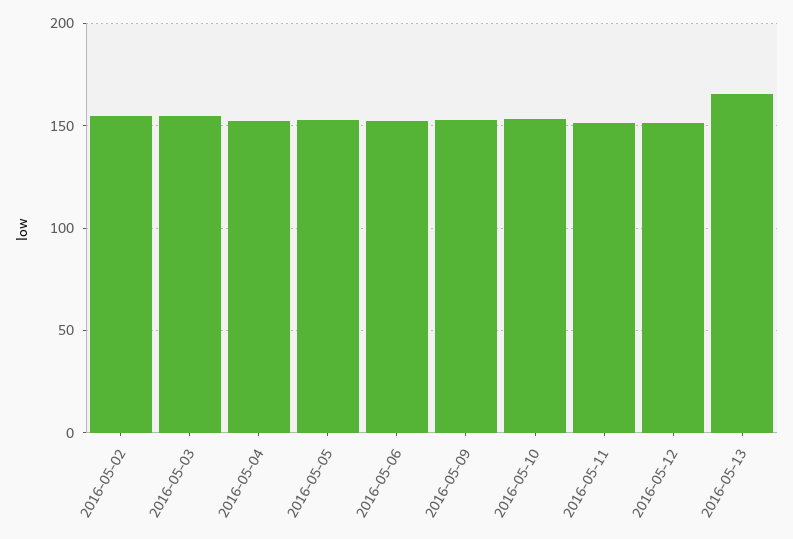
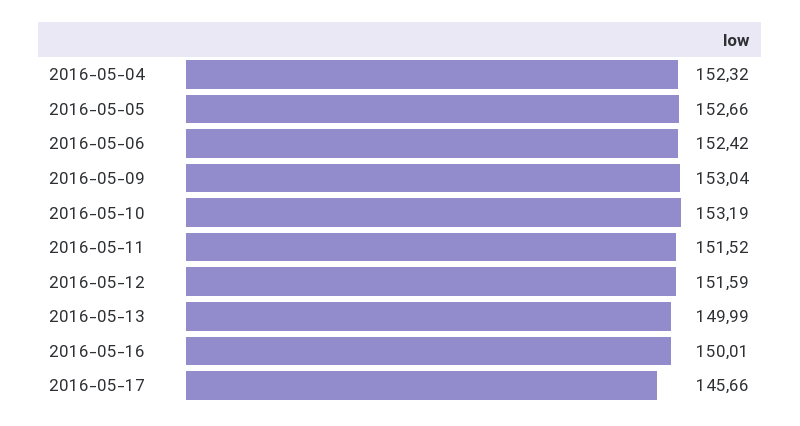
2016-05-02: 155 -> none
2016-05-03: 155 -> none
2016-05-13: 165 -> 149.99
2016-05-16: none -> 150.01
2016-05-17: none -> 145.66

